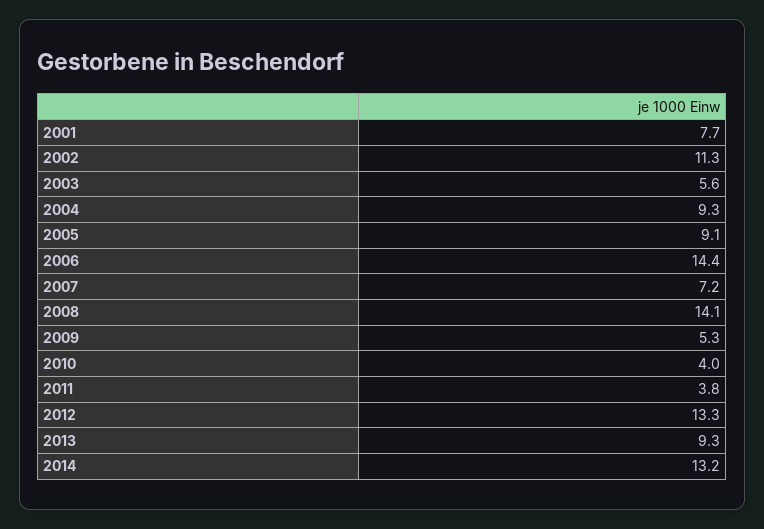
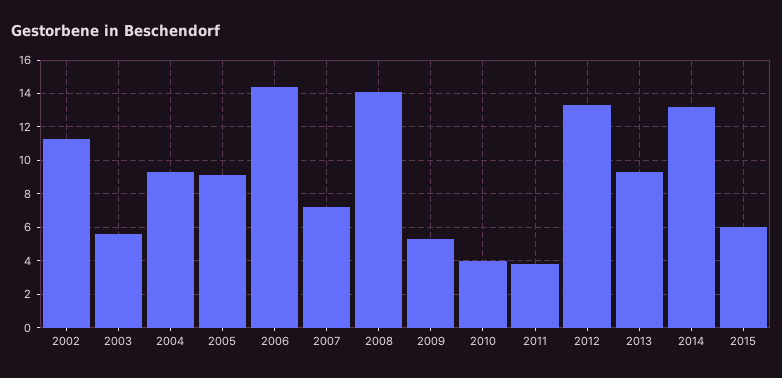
2001: 7.7 -> none
2015: none -> 6

